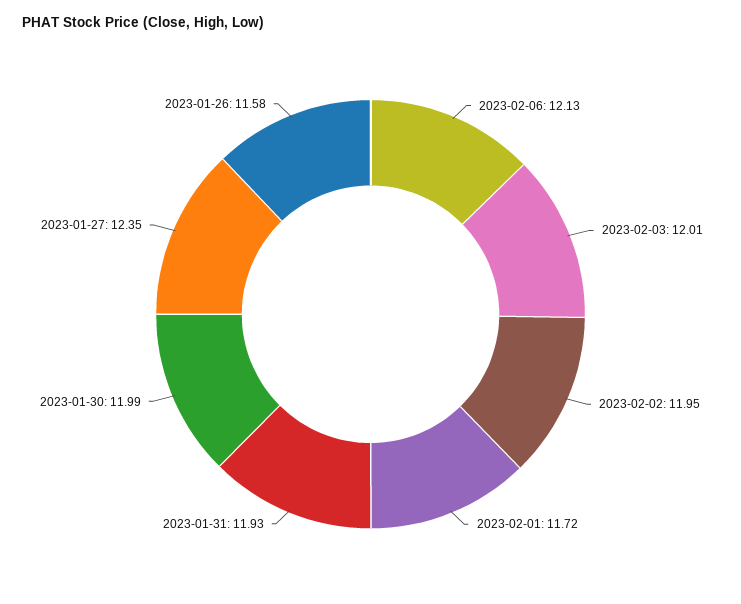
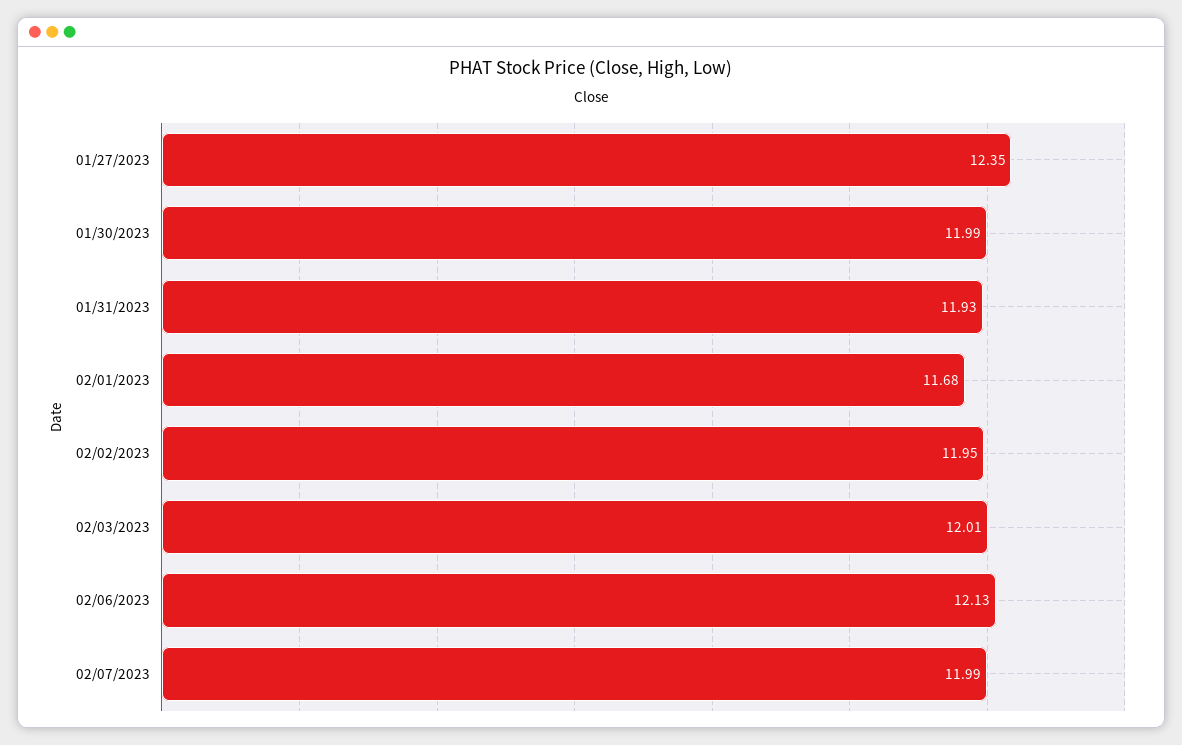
2023-02-01: 11.72 -> 11.68
2023-01-26: 11.58 -> none
02/07/2023: none -> 11.99

